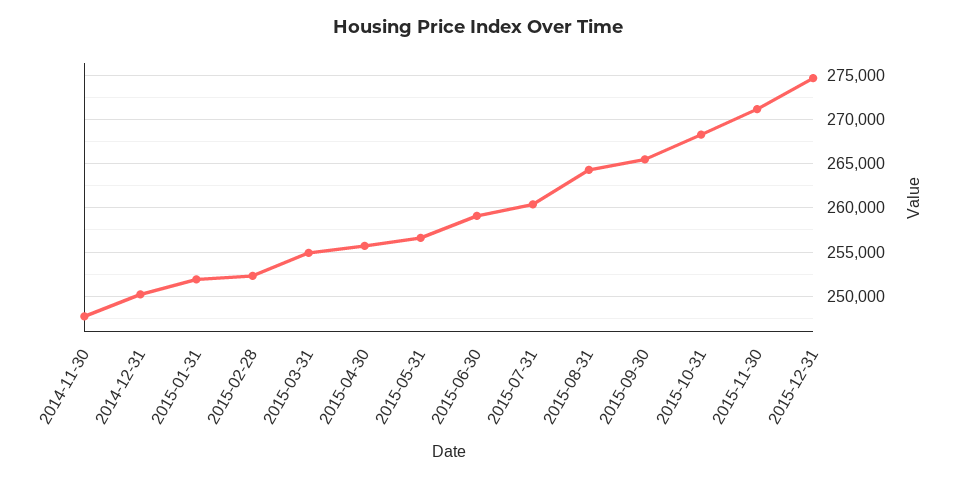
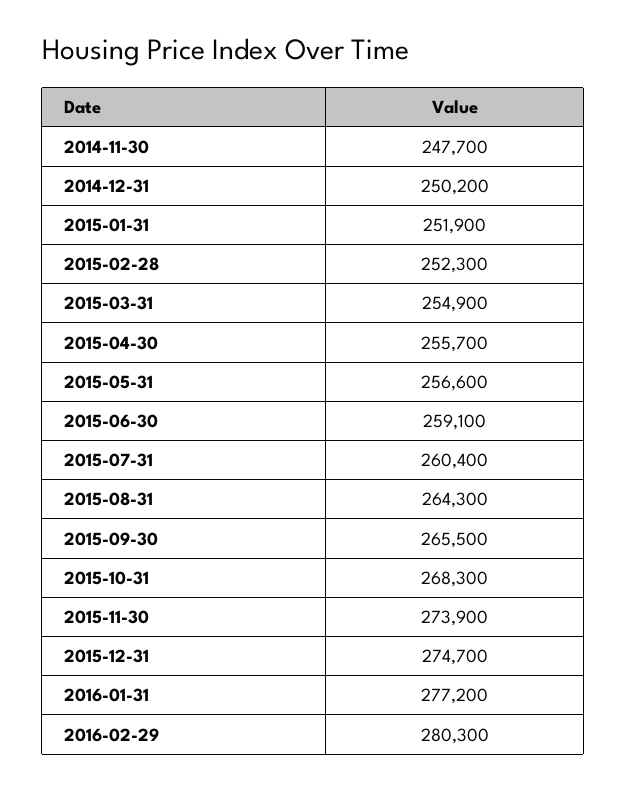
2015-11-30: 271000 -> 273900
2016-01-31: none -> 277200
2016-02-29: none -> 280300

